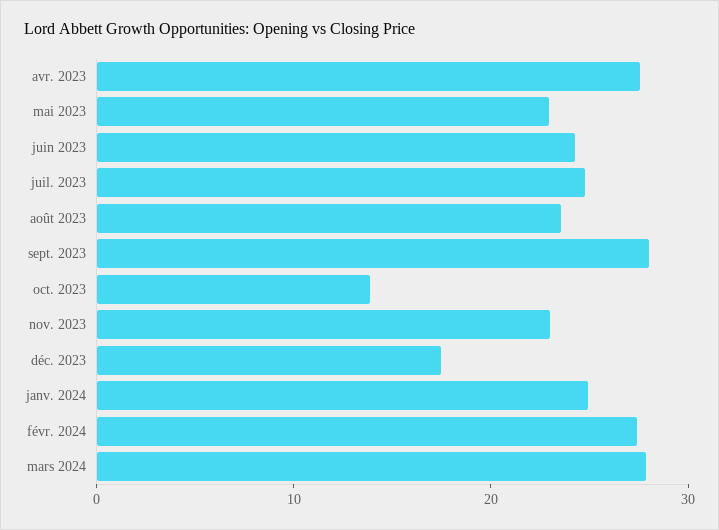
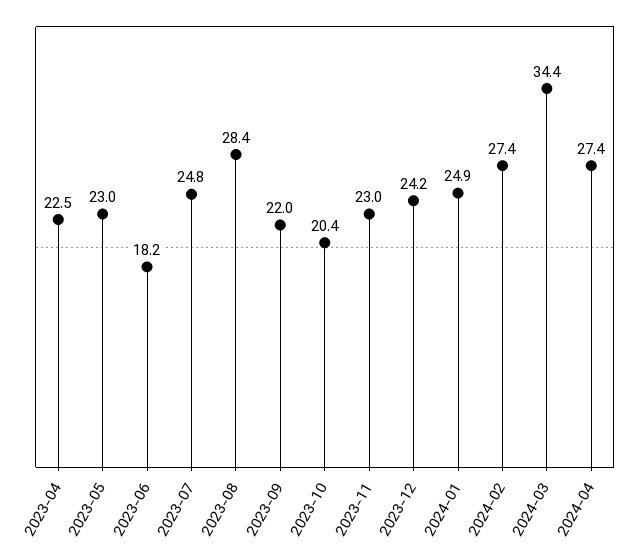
avr. 2023: 28 -> 22.5
juin 2023: 24 -> 18.2
août 2023: 24 -> 28.4
sept. 2023: 28 -> 22
oct. 2023: 14 -> 20.4
déc. 2023: 18 -> 24.2
mars 2024: 28 -> 34.4
2024-04: none -> 27.4

